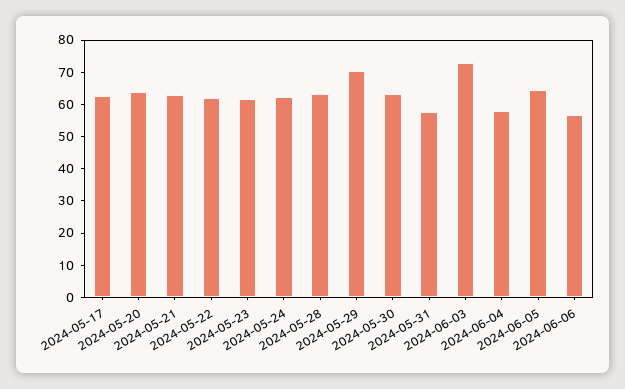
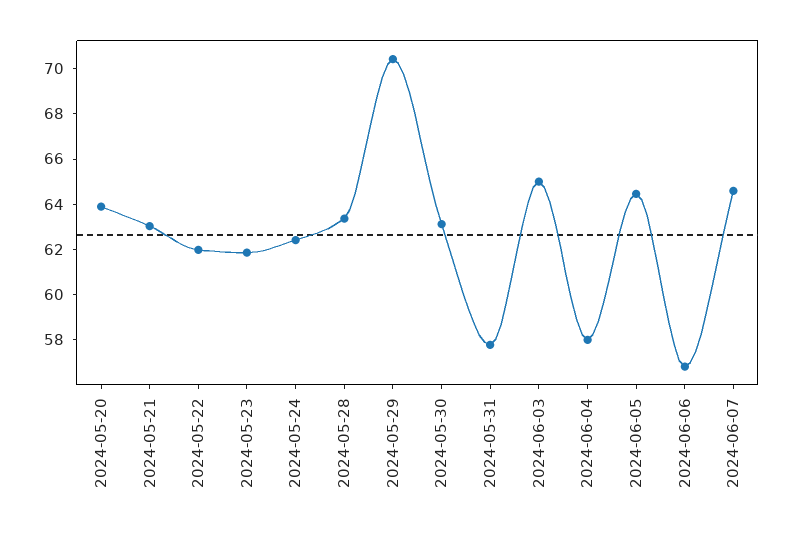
2024-05-17: 62.5 -> none
2024-06-03: 72.5 -> 65
2024-06-07: none -> 64.5

